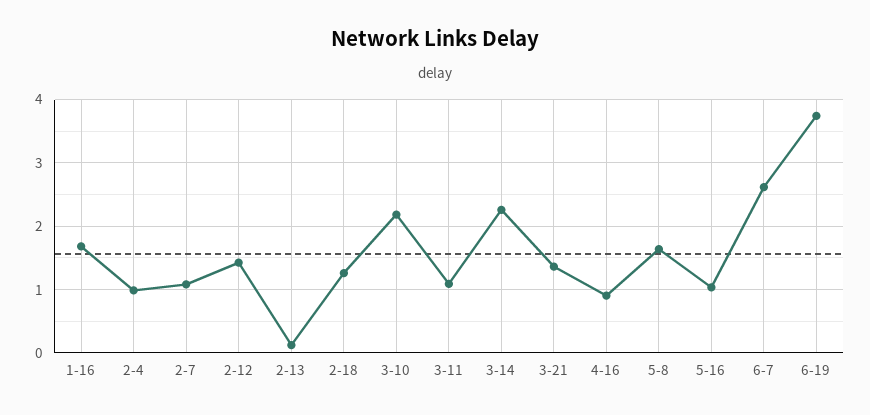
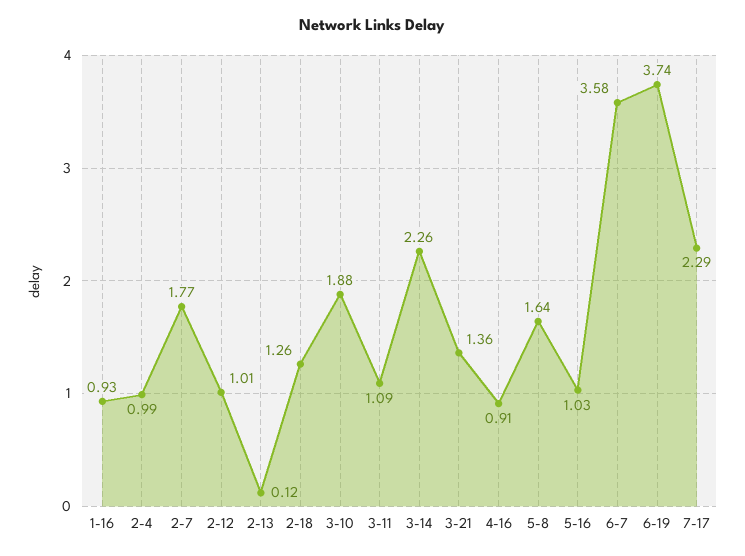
1-16: 1.7 -> 0.93
2-7: 1.1 -> 1.77
2-12: 1.4 -> 1.01
3-10: 2.2 -> 1.88
6-7: 2.6 -> 3.58
7-17: none -> 2.29

